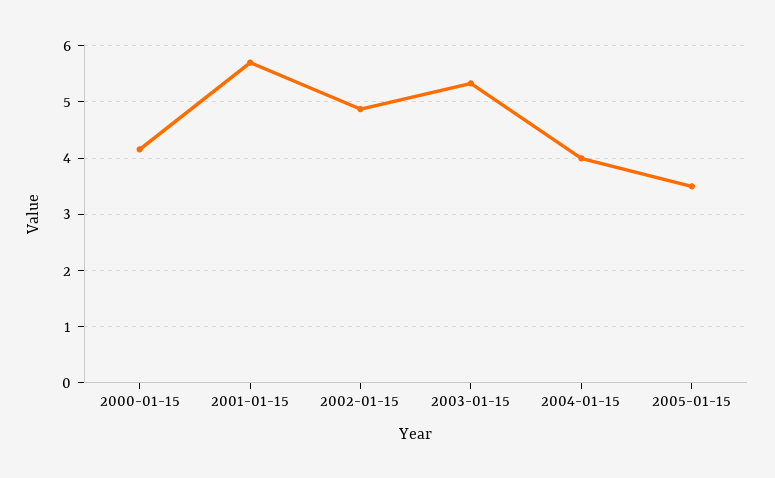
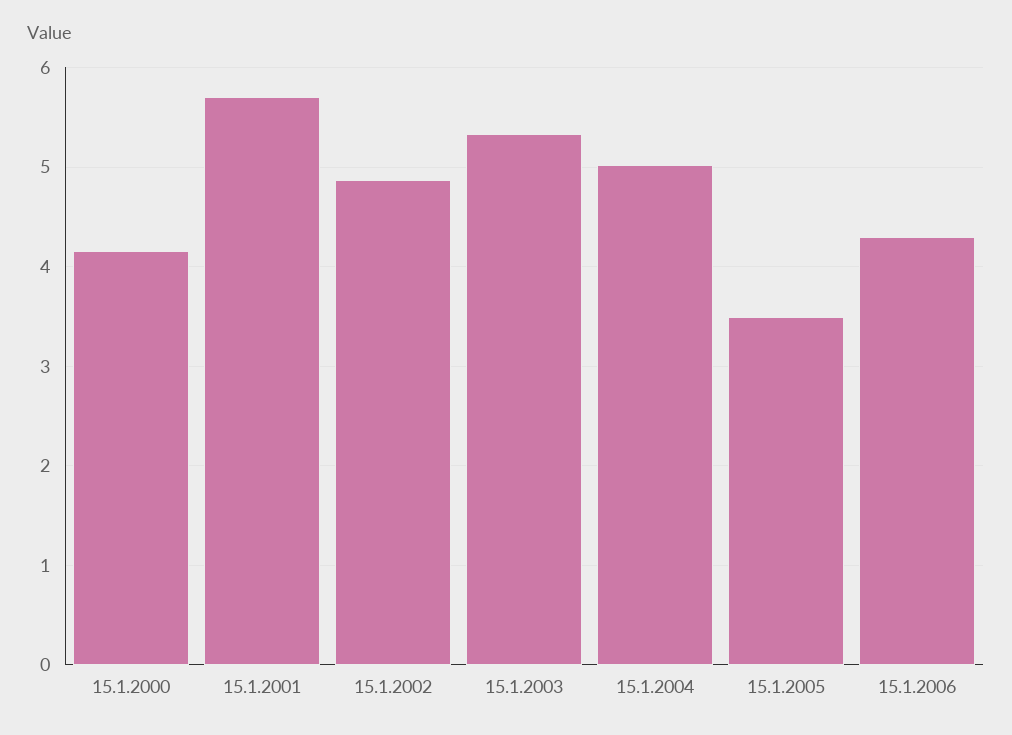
2004-01-15: 4 -> 5
15.1.2006: none -> 4.3

